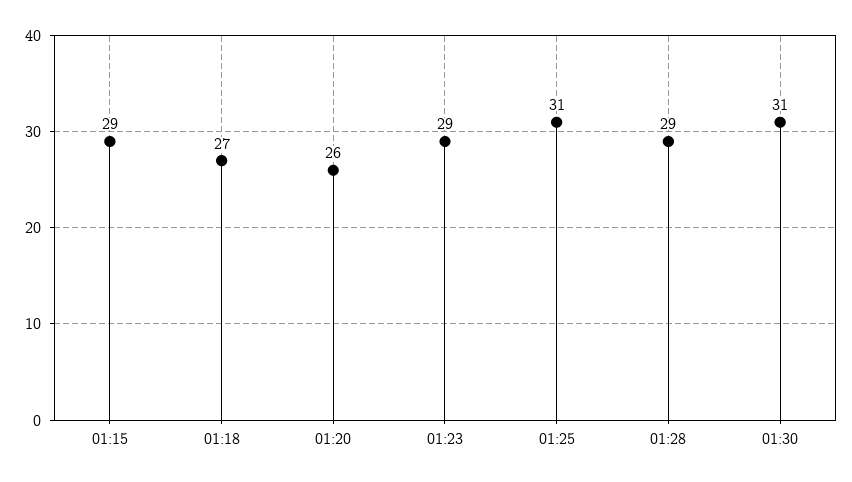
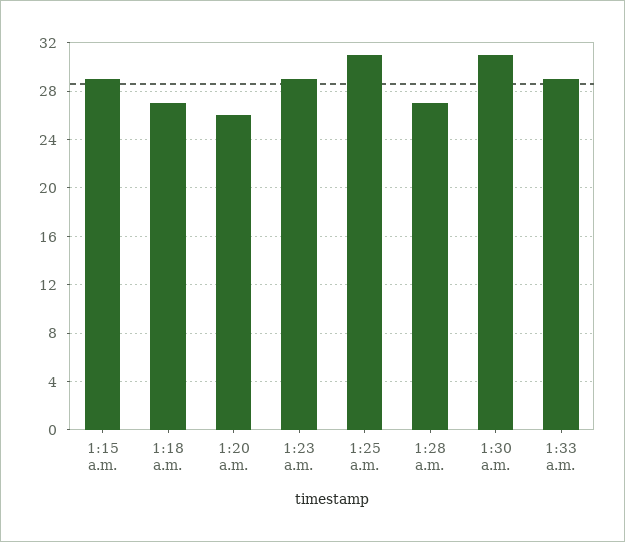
01:28: 29 -> 27
1:33 a.m.: none -> 29

